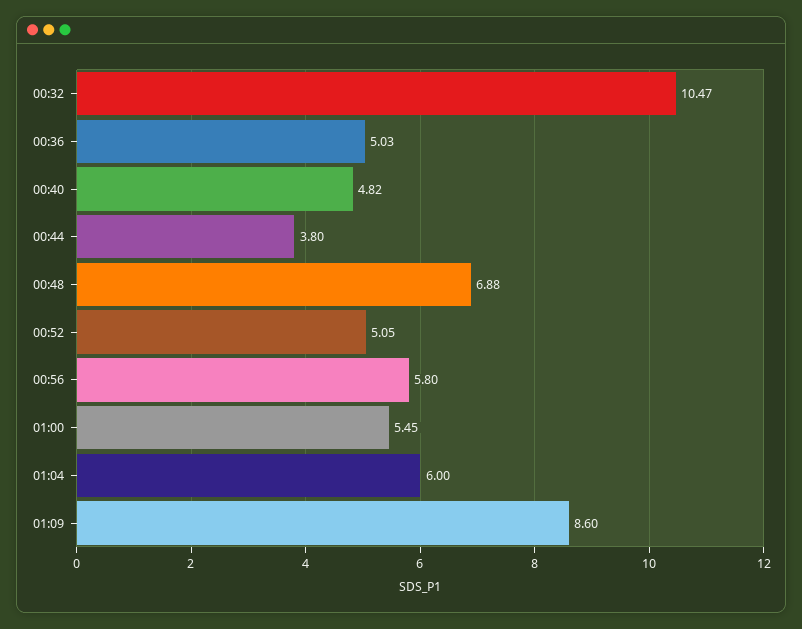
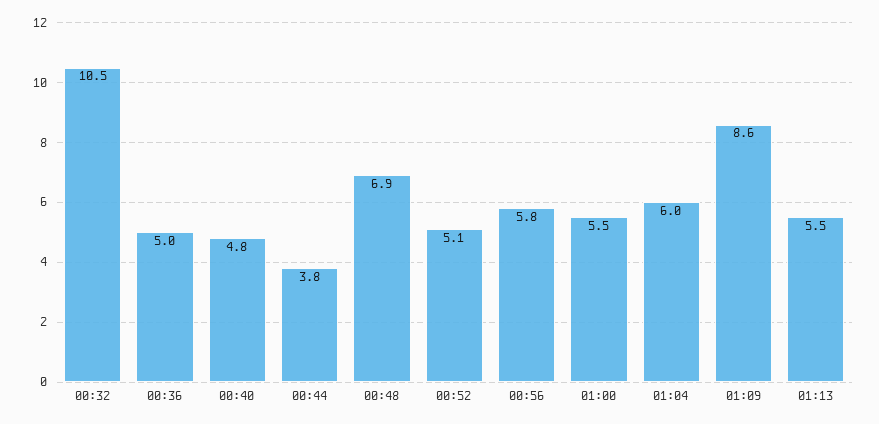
01:13: none -> 5.5

